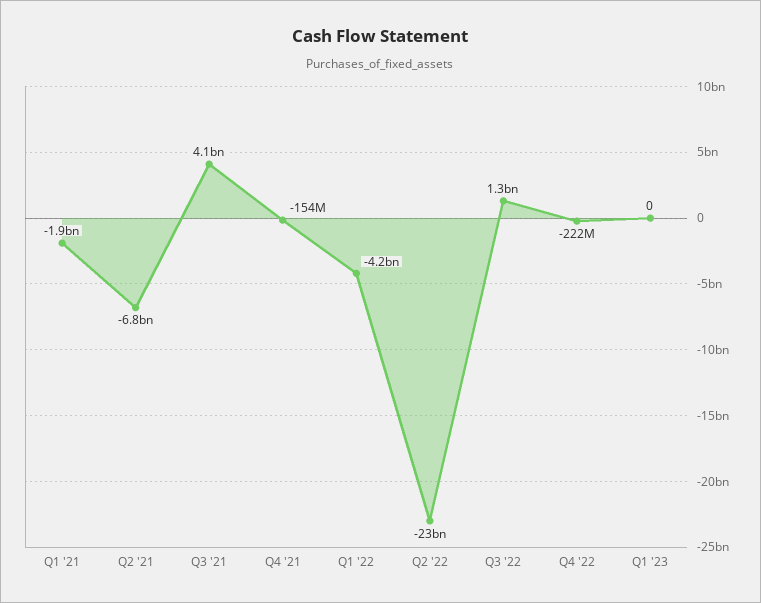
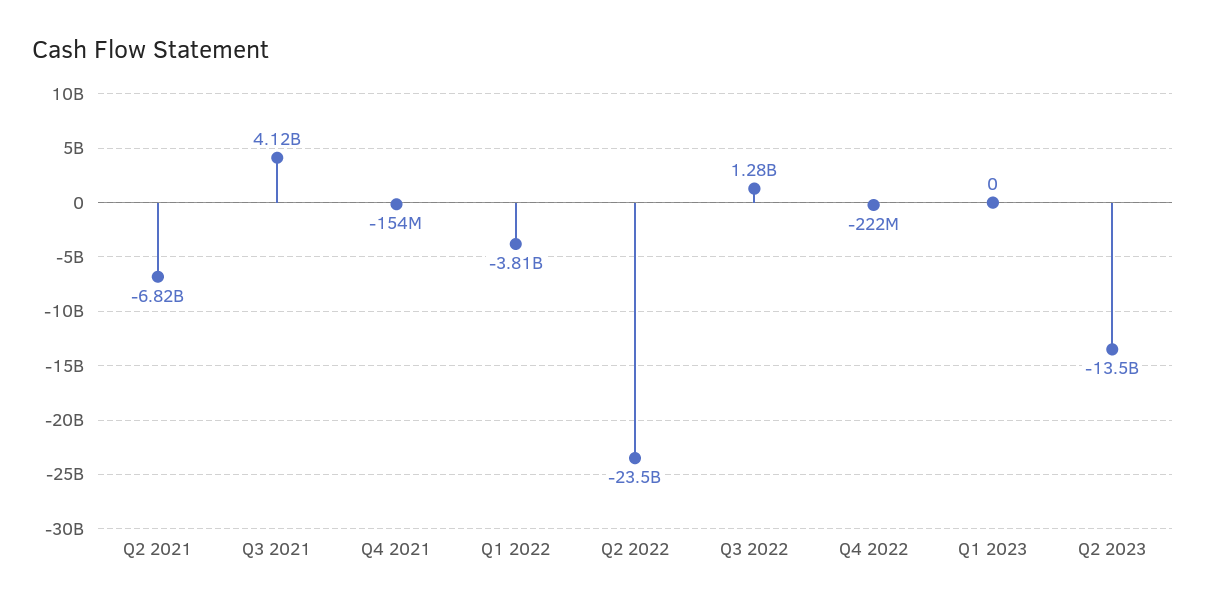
Q1 '21: -1900000000 -> none
Q1 '22: -4200000000 -> -3810000000
Q2 2023: none -> -13500000000

